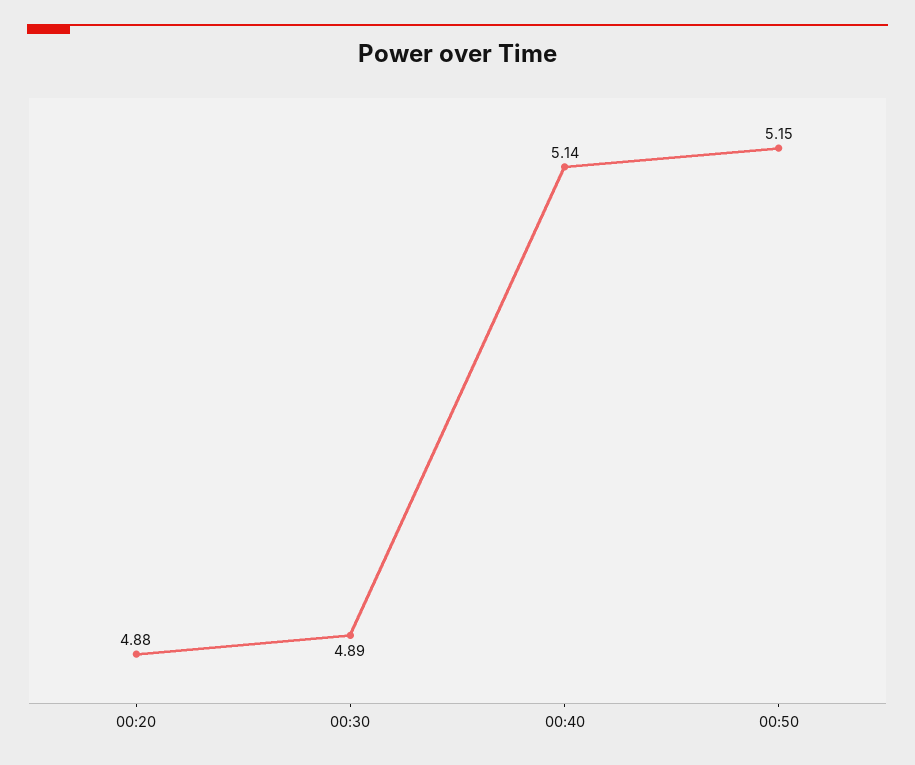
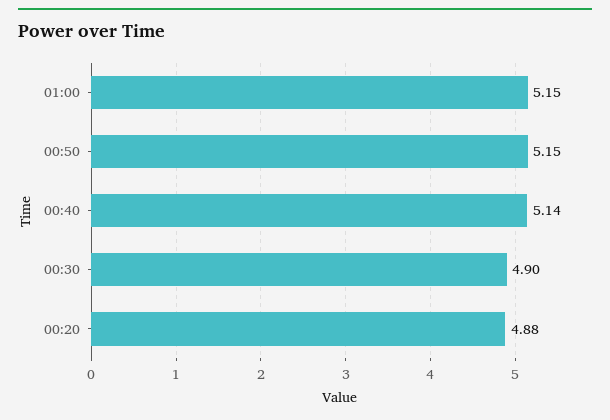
00:30: 4.89 -> 4.9
01:00: none -> 5.15

